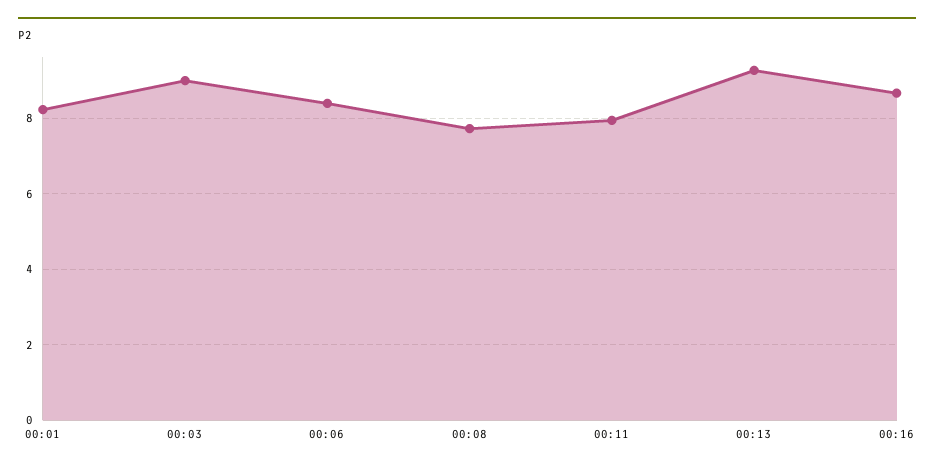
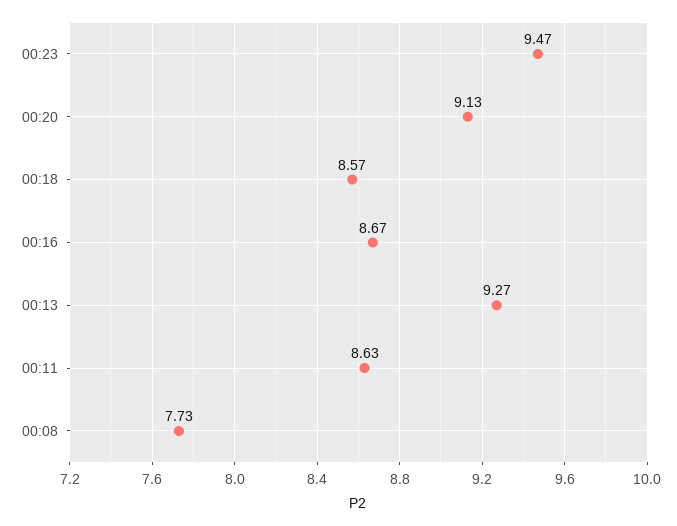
00:01: 8.2 -> none
00:03: 9 -> none
00:06: 8.4 -> none
00:11: 8 -> 8.63
00:23: none -> 9.47
00:20: none -> 9.13
00:18: none -> 8.57

